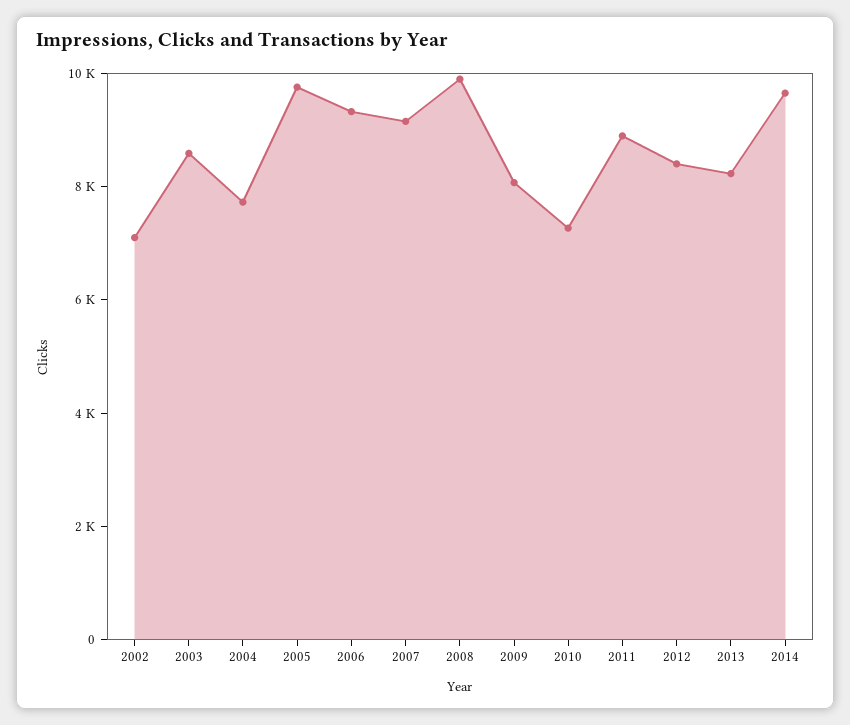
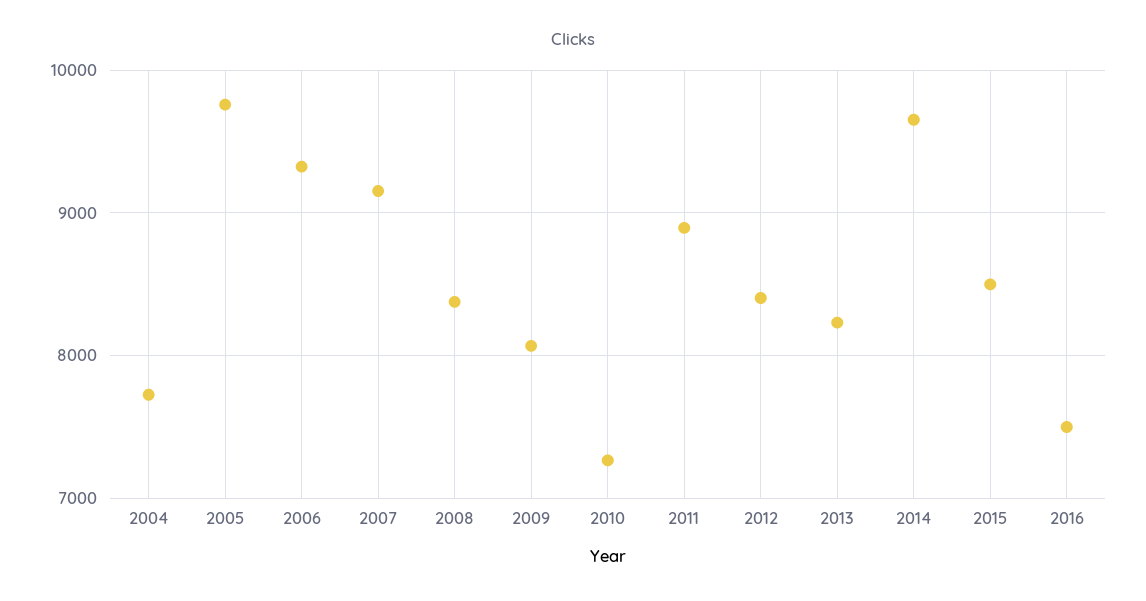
2002: 7000 -> none
2003: 8500 -> none
2008: 10000 -> 8400
2015: none -> 8500
2016: none -> 7500

